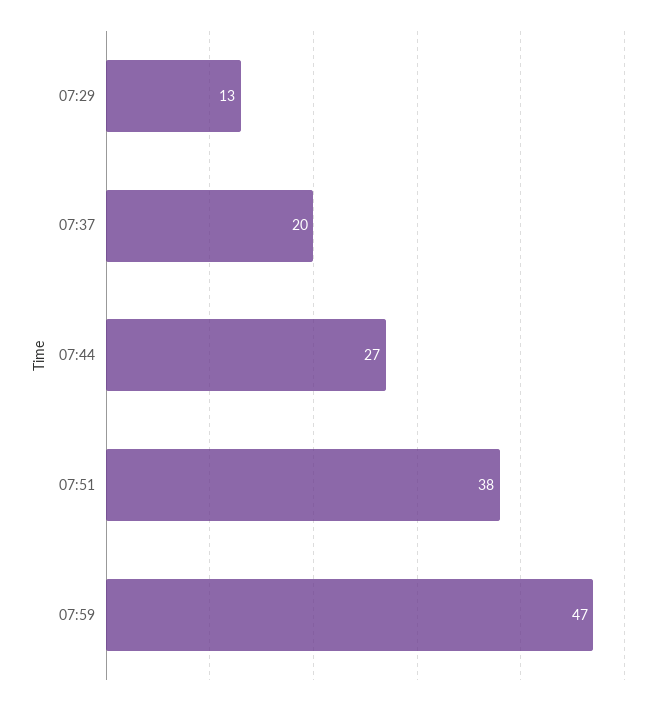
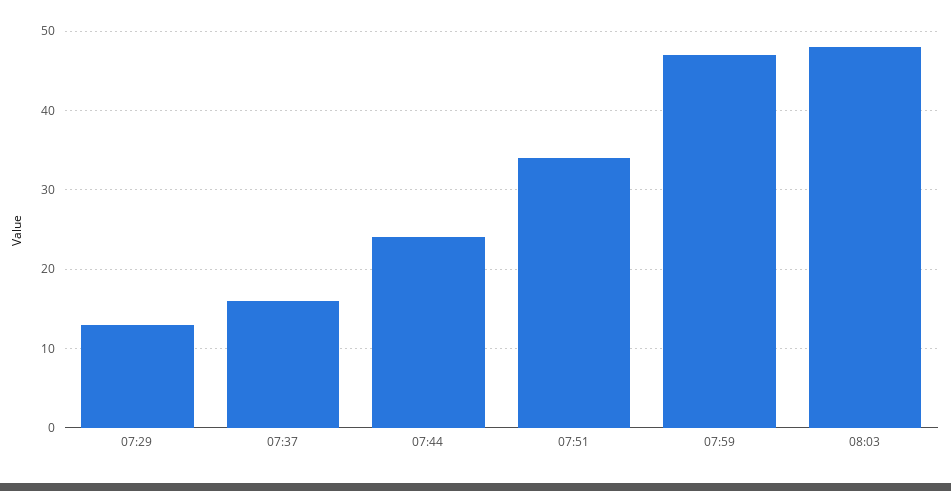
07:37: 20 -> 16
07:44: 27 -> 24
07:51: 38 -> 34
08:03: none -> 48

